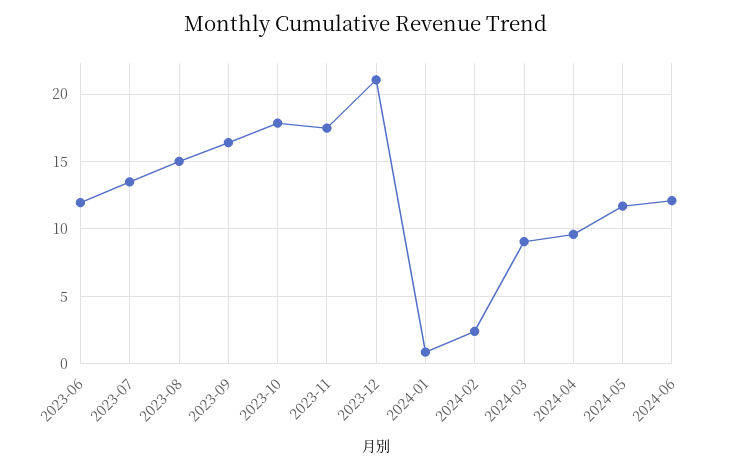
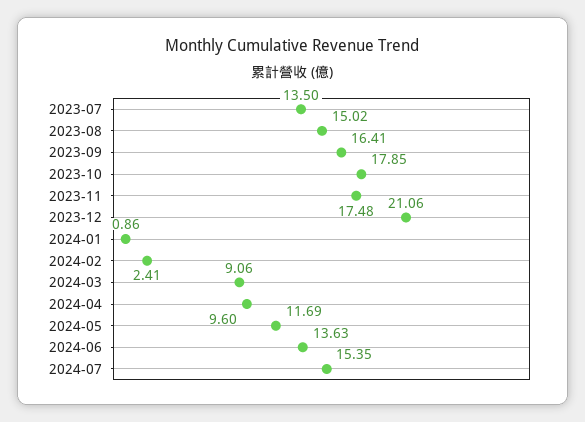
2023-06: 12 -> none
2024-06: 12 -> 13.63
2024-07: none -> 15.35

